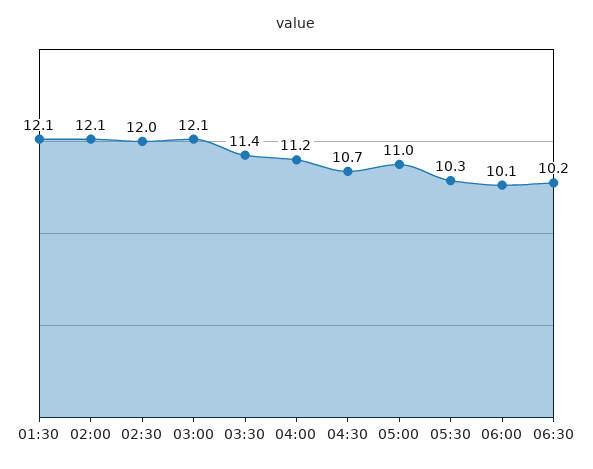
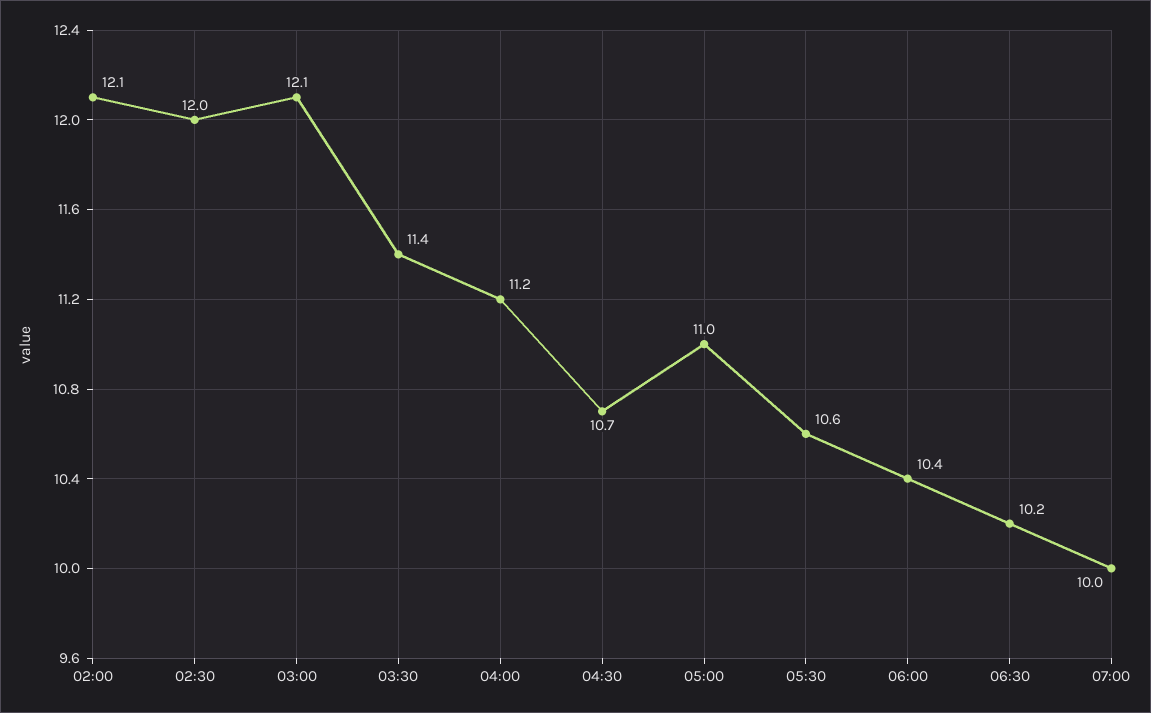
01:30: 12.1 -> none
05:30: 10.3 -> 10.6
06:00: 10.1 -> 10.4
07:00: none -> 10

